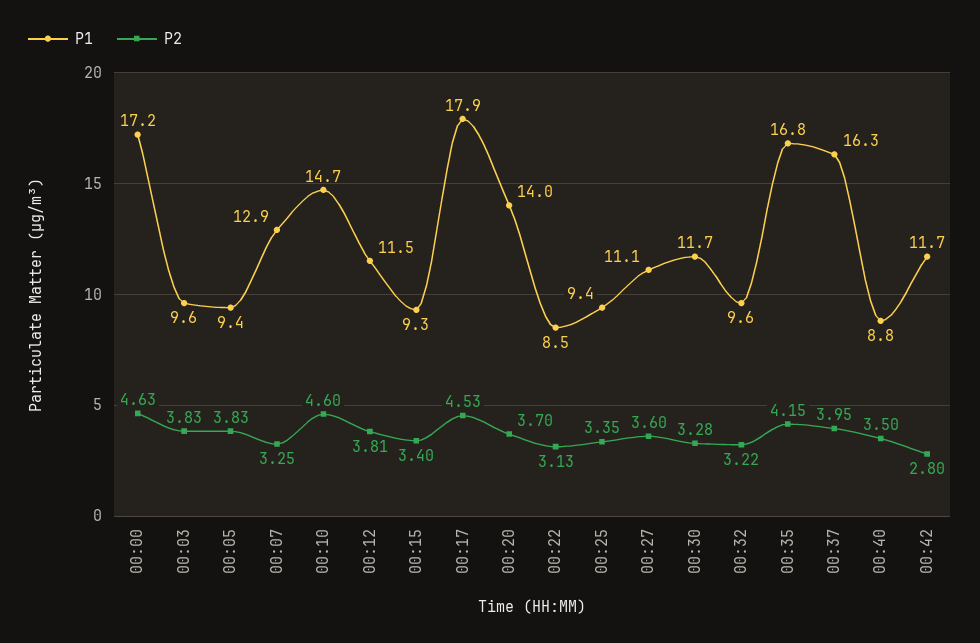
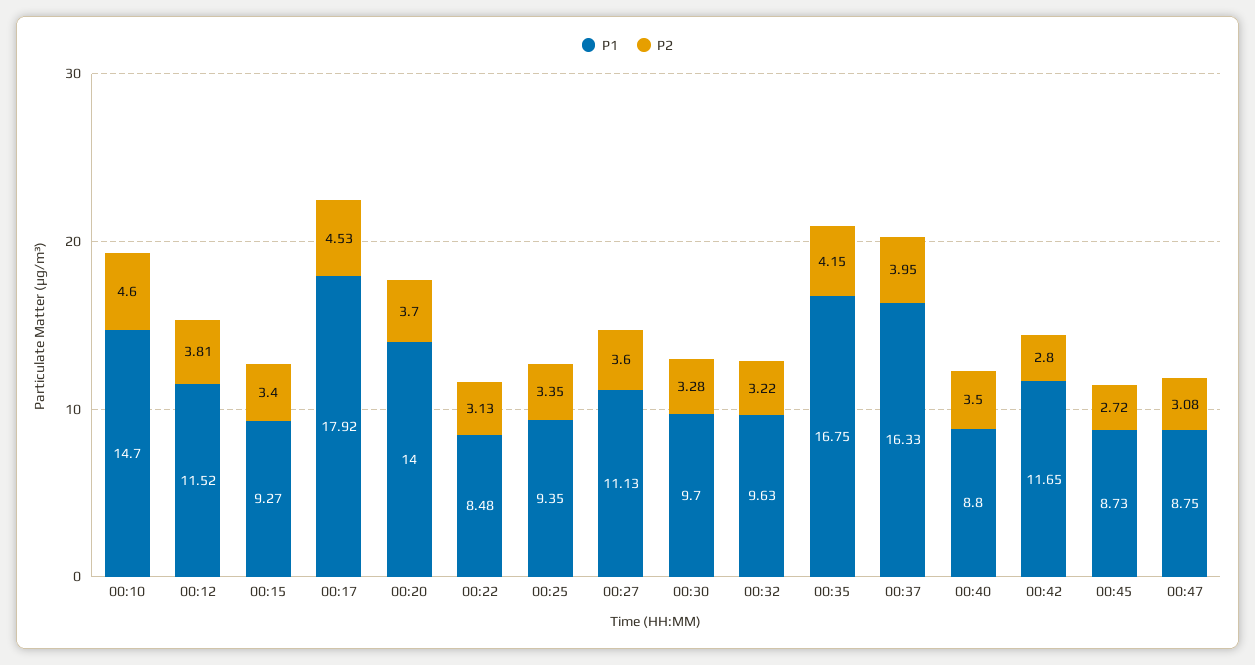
P1, 00:00: 17.2 -> none
P2, 00:00: 4.63 -> none
P1, 00:03: 9.6 -> none
P2, 00:03: 3.83 -> none
P1, 00:05: 9.4 -> none
P2, 00:05: 3.83 -> none
P1, 00:07: 12.9 -> none
P2, 00:07: 3.25 -> none
P1, 00:30: 11.7 -> 9.7
P1, 00:45: none -> 8.73
P2, 00:45: none -> 2.72
P1, 00:47: none -> 8.75
P2, 00:47: none -> 3.08

